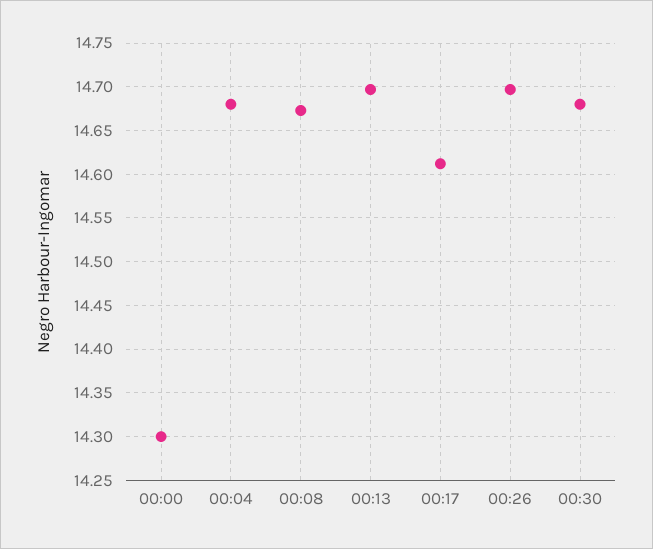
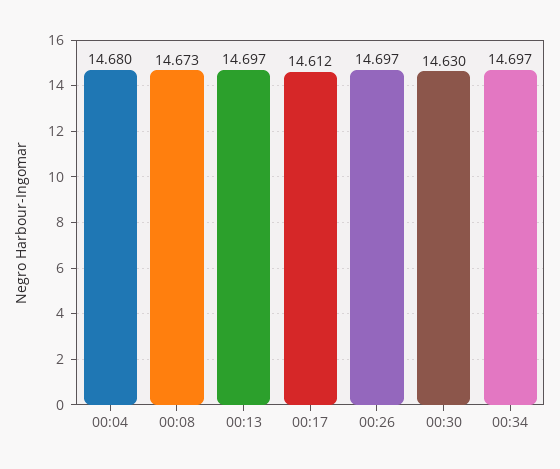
00:00: 14.3 -> none
00:30: 14.68 -> 14.63
00:34: none -> 14.697

